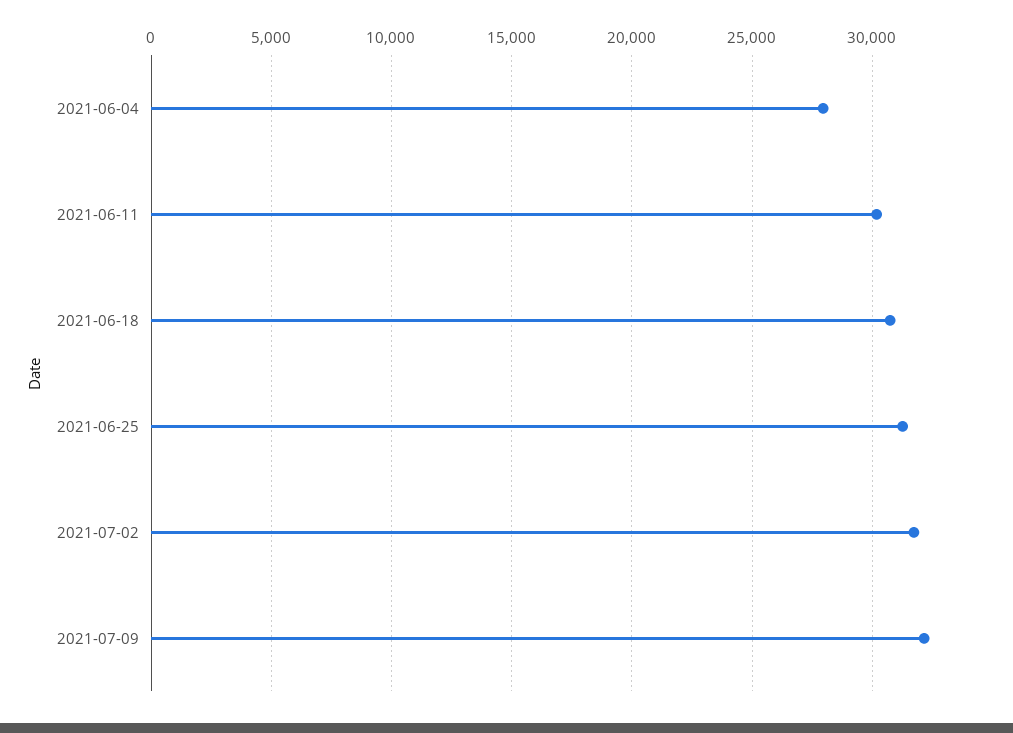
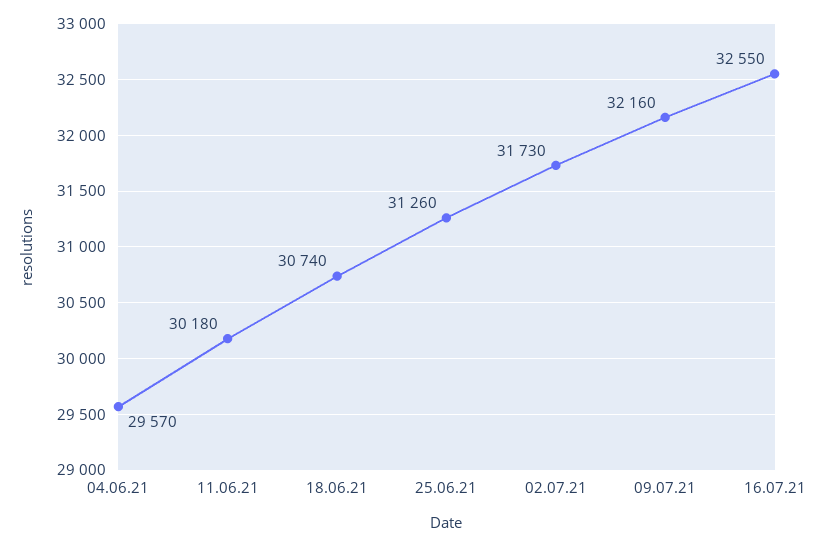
2021-06-04: 28000 -> 29570
16.07.21: none -> 32550

